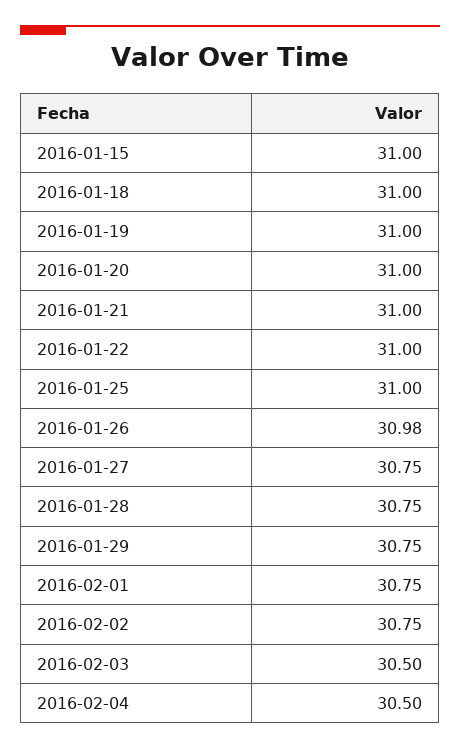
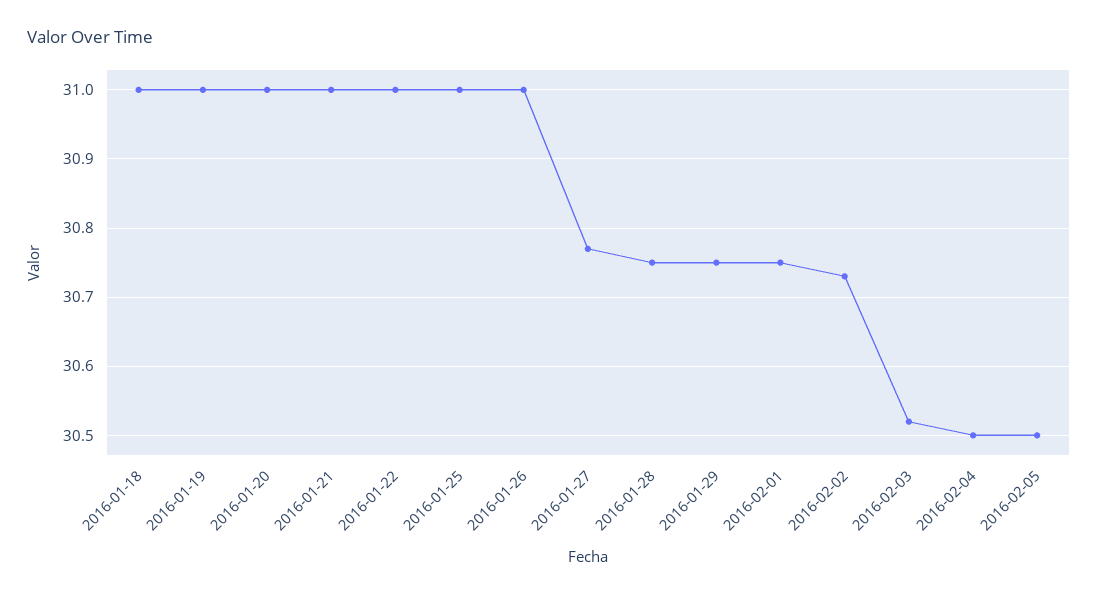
2016-01-15: 31 -> none
2016-01-26: 30.98 -> 31
2016-01-27: 30.75 -> 30.77
2016-02-02: 30.75 -> 30.73
2016-02-03: 30.5 -> 30.52
2016-02-05: none -> 30.5

